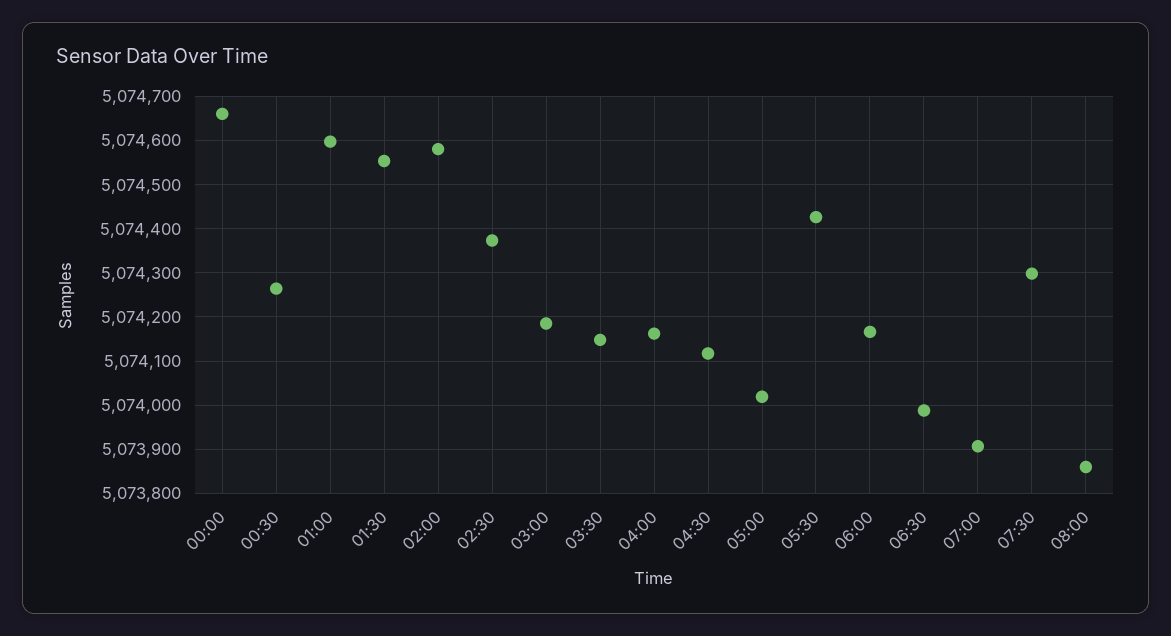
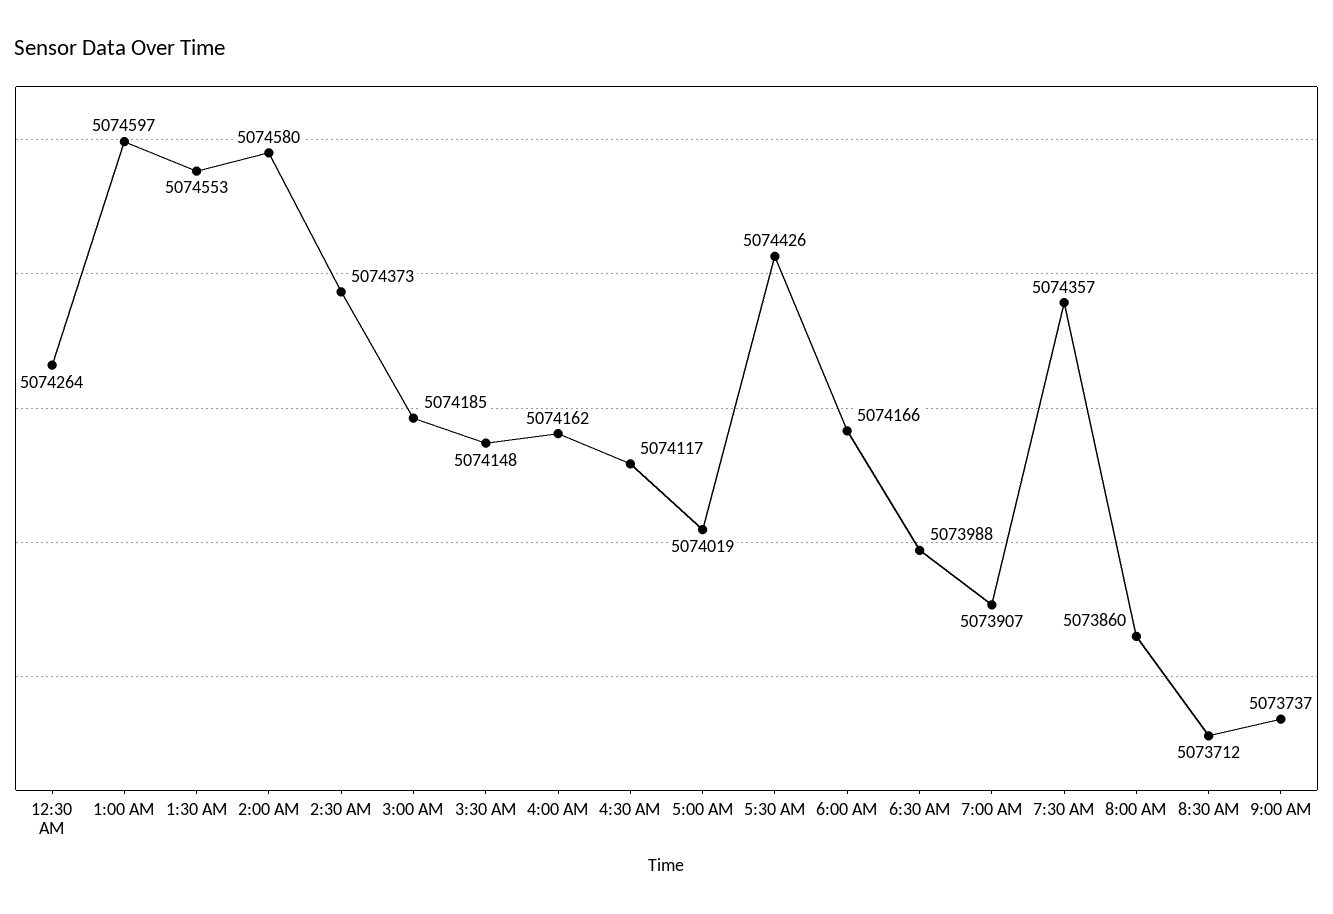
00:00: 5074660 -> none
07:30: 5074300 -> 5074357
8:30 AM: none -> 5073712
9:00 AM: none -> 5073737

